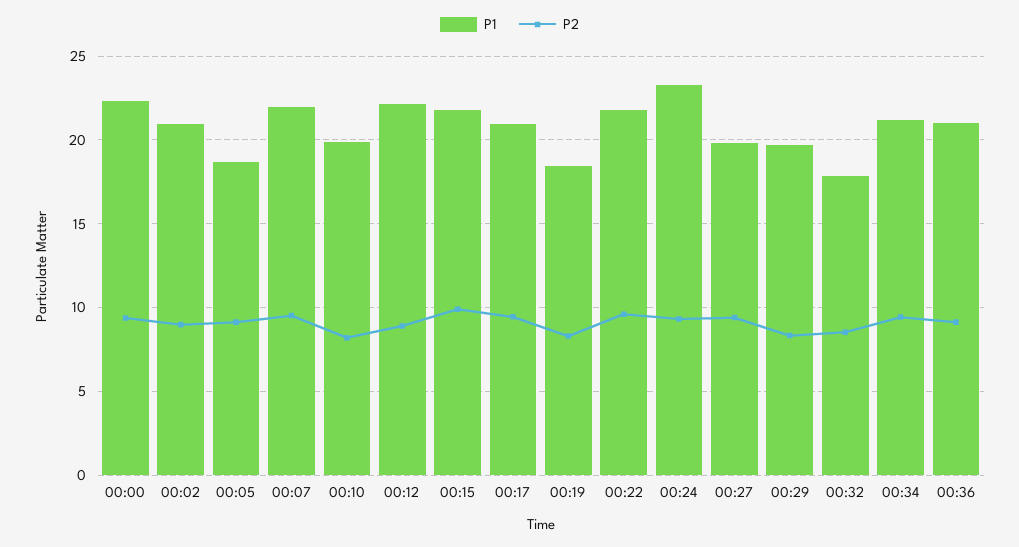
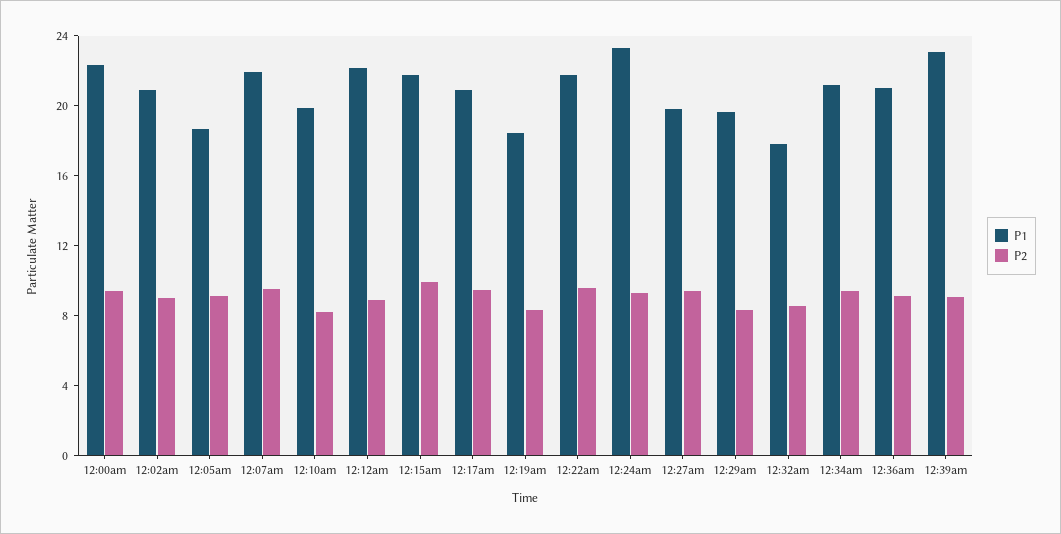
P1, 12:39am: none -> 23
P2, 12:39am: none -> 9

